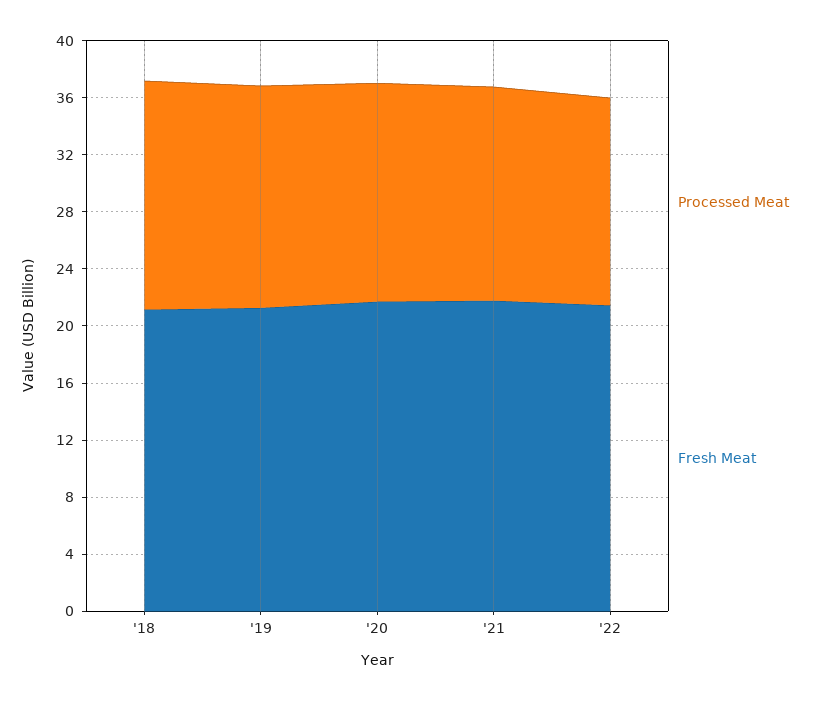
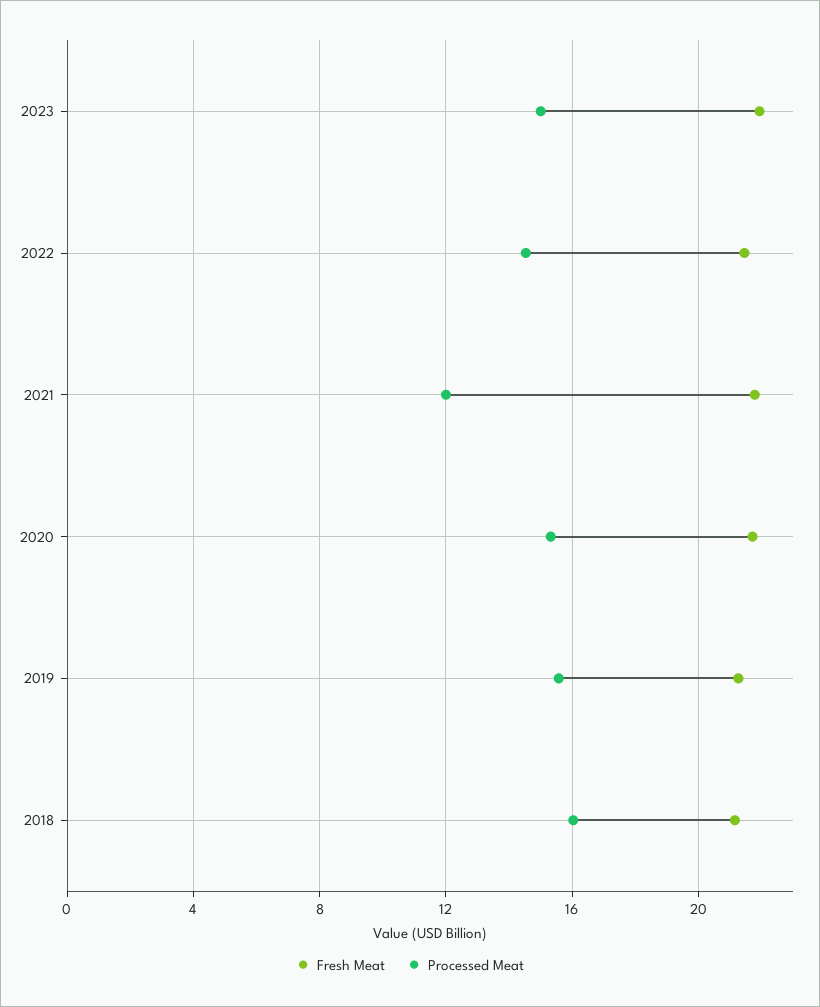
Processed Meat, '21: 15 -> 12
Fresh Meat, 2023: none -> 22
Processed Meat, 2023: none -> 15

